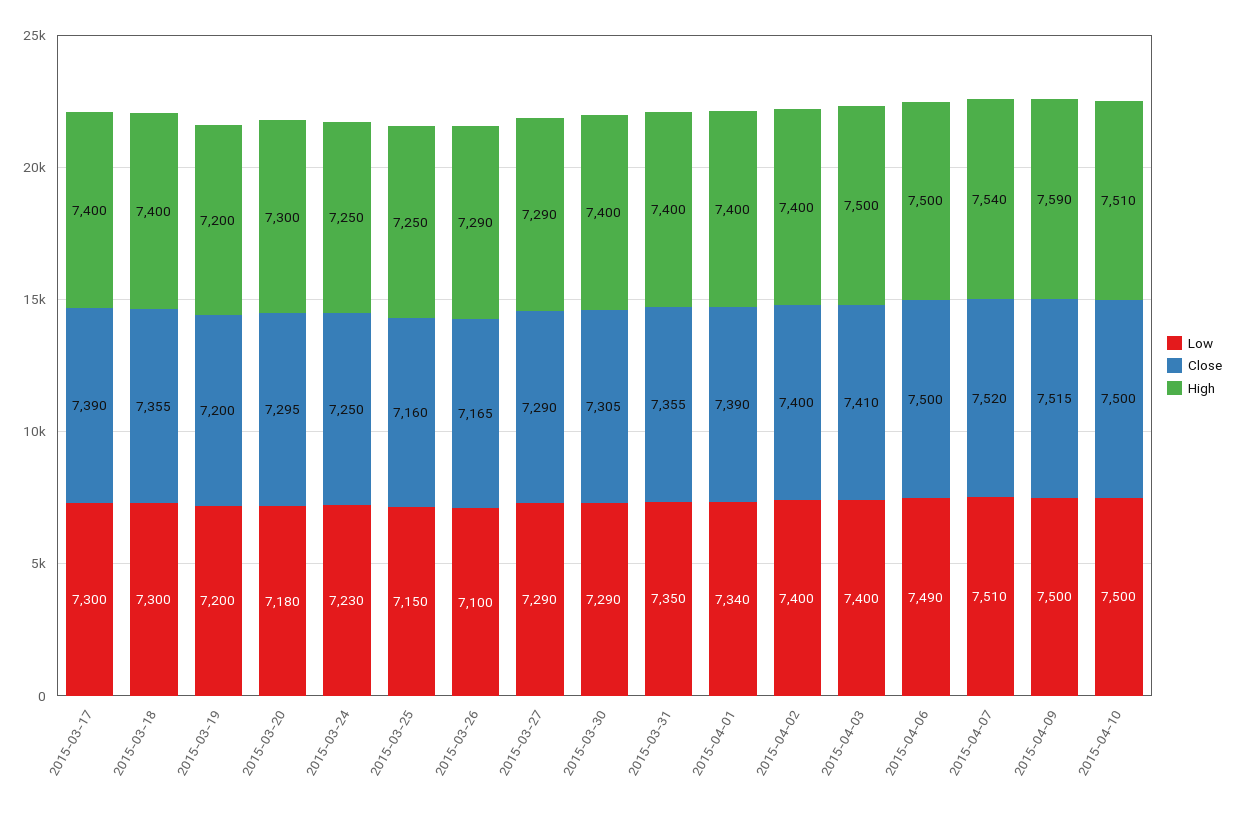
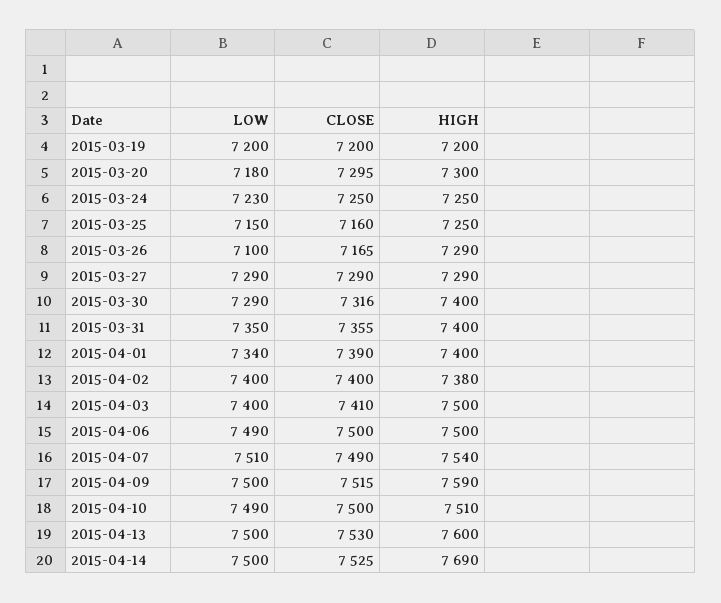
Low, 2015-03-17: 7300 -> none
Close, 2015-03-17: 7390 -> none
High, 2015-03-17: 7400 -> none
Low, 2015-03-18: 7300 -> none
Close, 2015-03-18: 7355 -> none
High, 2015-03-18: 7400 -> none
Close, 2015-03-30: 7305 -> 7316
High, 2015-04-02: 7400 -> 7380
Close, 2015-04-07: 7520 -> 7490
Low, 2015-04-10: 7500 -> 7490
Low, 2015-04-13: none -> 7500
Close, 2015-04-13: none -> 7530
High, 2015-04-13: none -> 7600
Low, 2015-04-14: none -> 7500
Close, 2015-04-14: none -> 7525
High, 2015-04-14: none -> 7690

